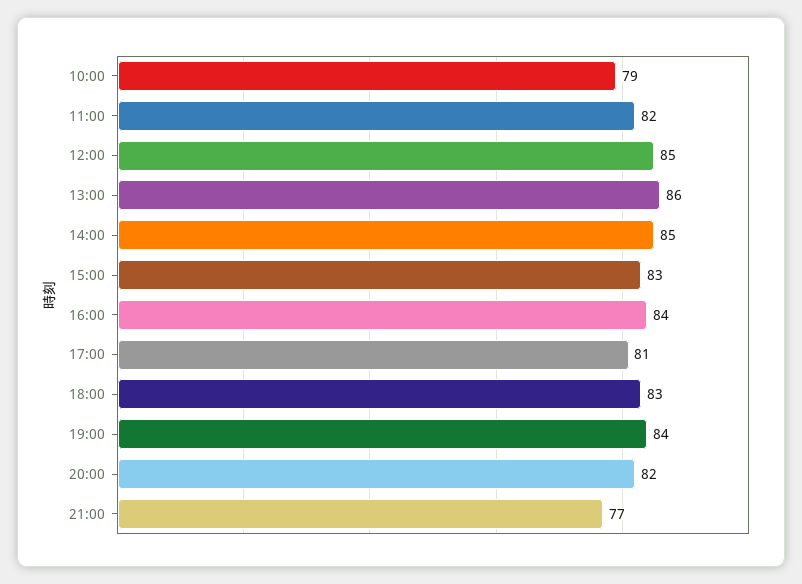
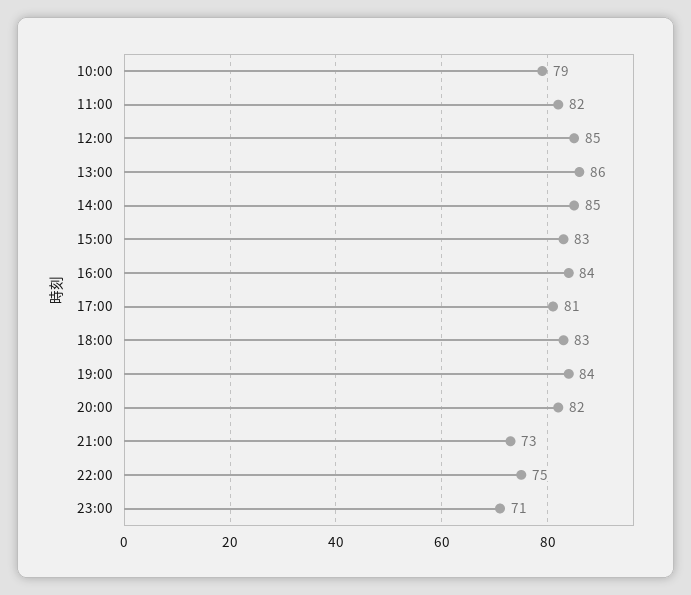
21:00: 77 -> 73
22:00: none -> 75
23:00: none -> 71

